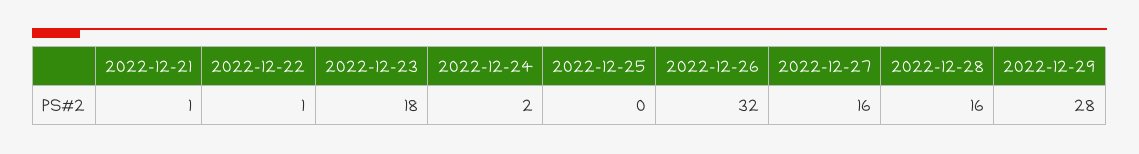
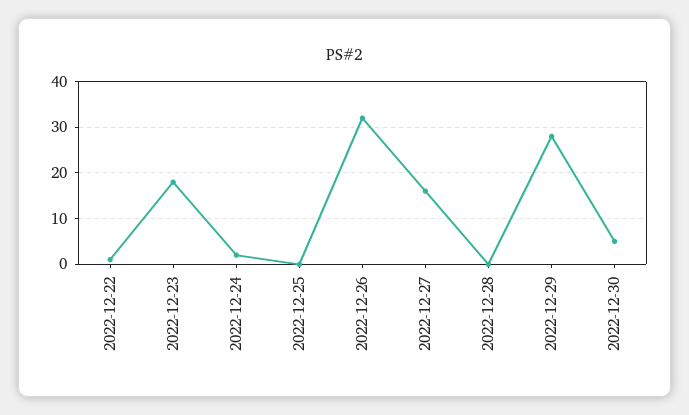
2022-12-21: 1 -> none
2022-12-28: 16 -> 0
2022-12-30: none -> 5

